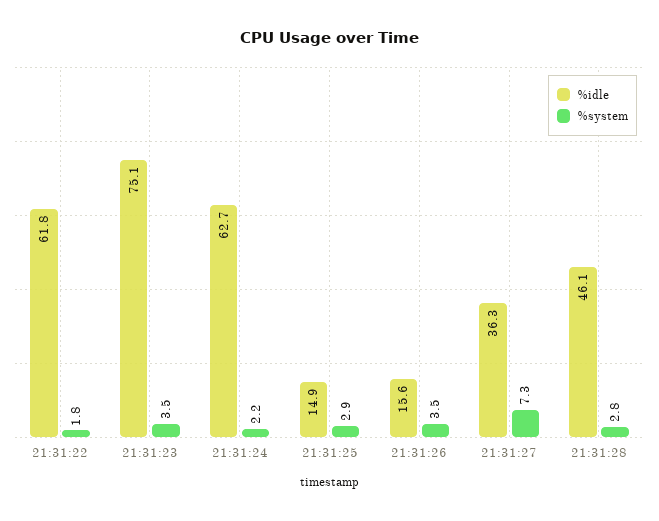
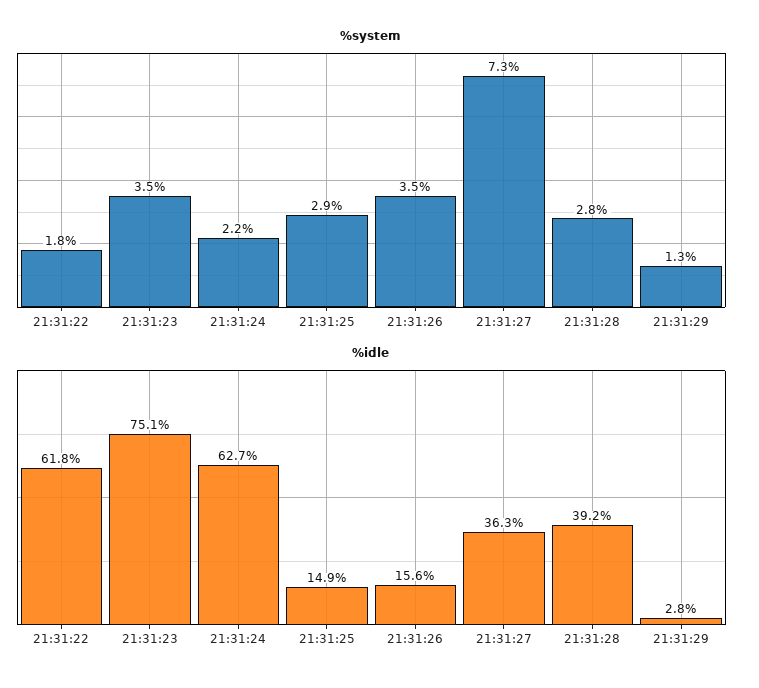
%idle, 21:31:28: 46.1 -> 39.2
%system, 21:31:29: none -> 1.3
%idle, 21:31:29: none -> 2.8

